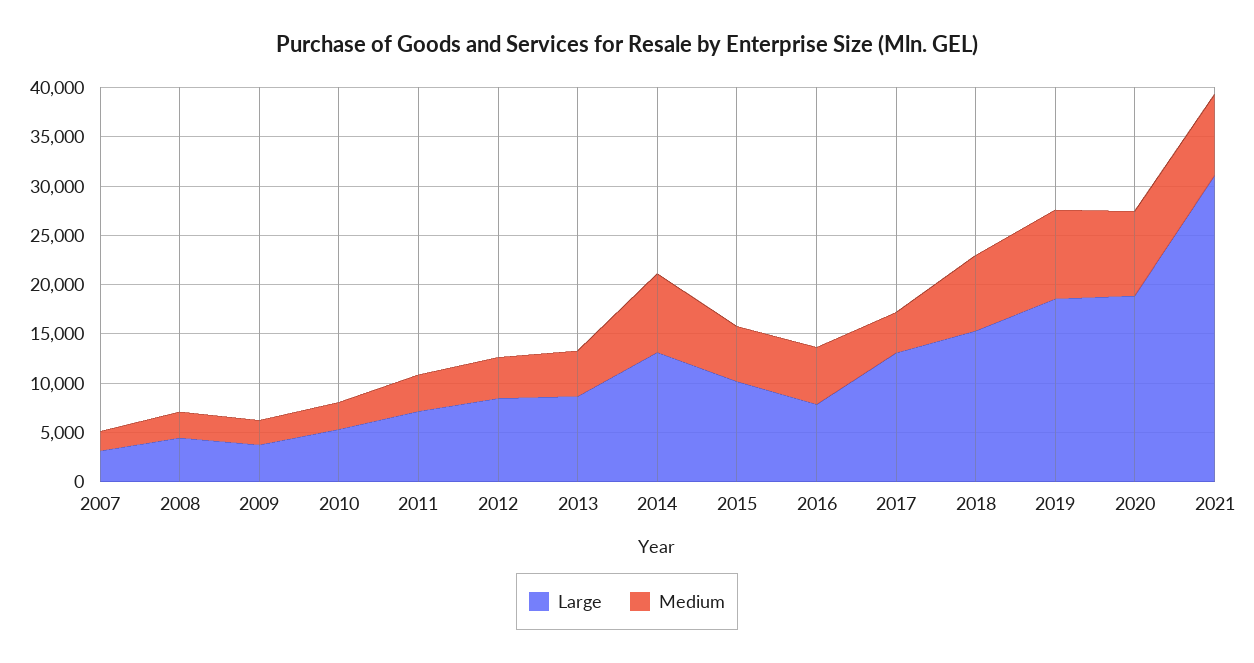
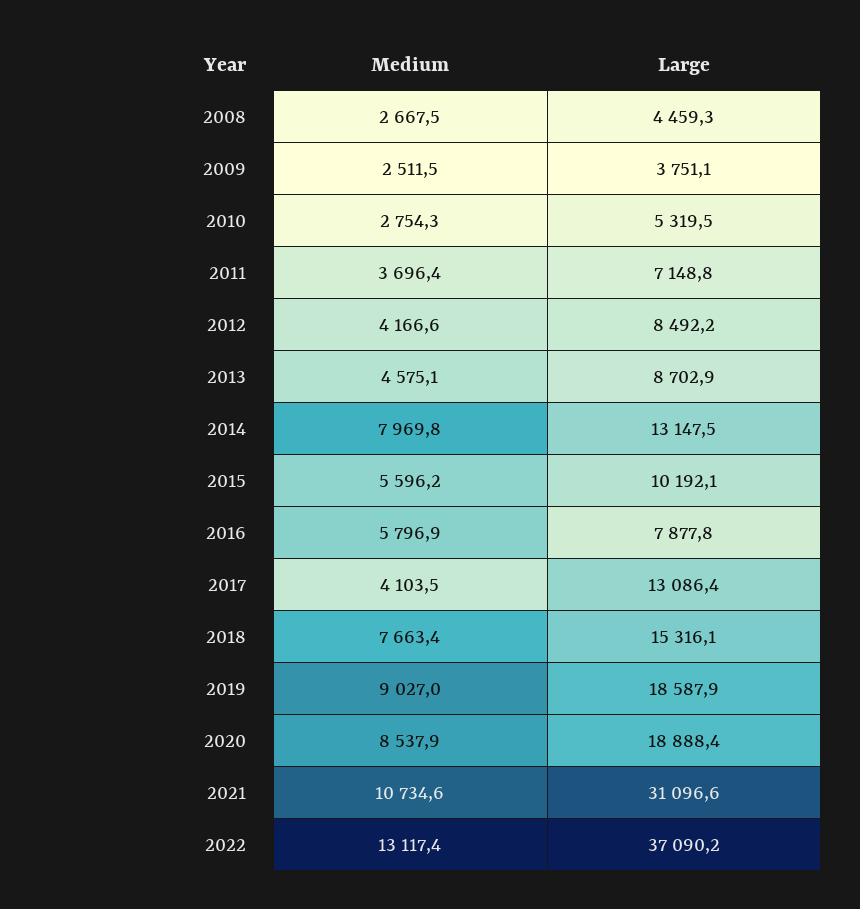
Large, 2007: 3000 -> none
Medium, 2007: 2000 -> none
Medium, 2021: 8000 -> 10734.6
Medium, 2022: none -> 13117.4
Large, 2022: none -> 37090.2

